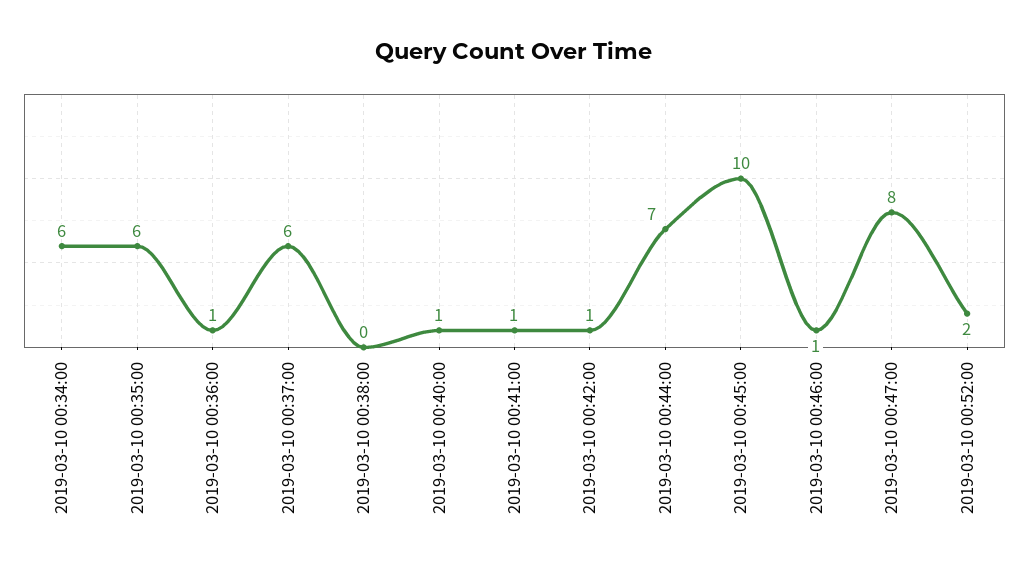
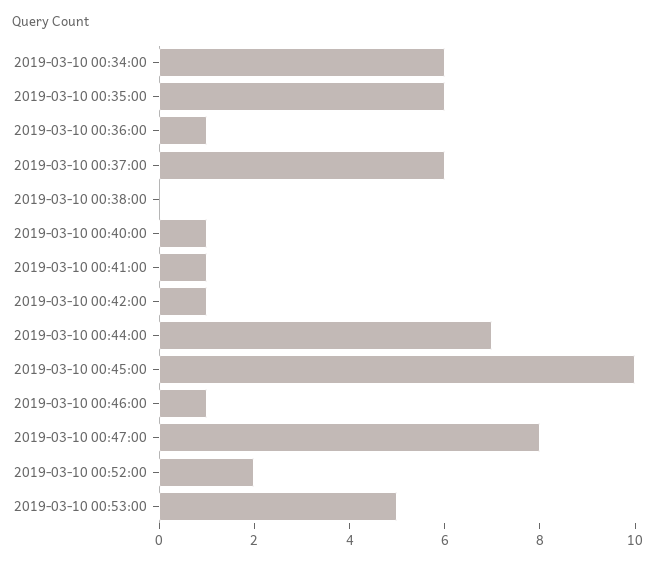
2019-03-10 00:53:00: none -> 5

